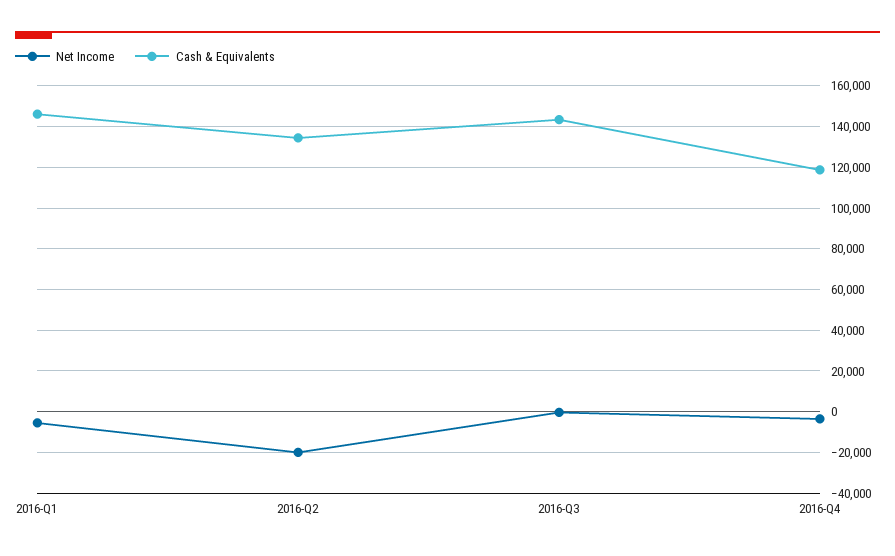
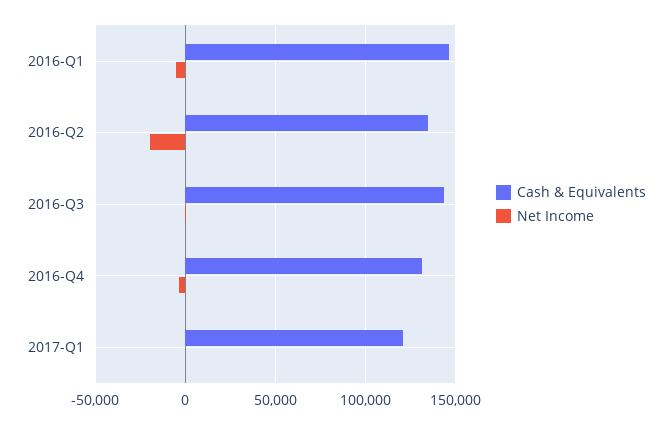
Cash & Equivalents, 2016-Q4: 120000 -> 130000
Cash & Equivalents, 2017-Q1: none -> 120000
Net Income, 2017-Q1: none -> 0

